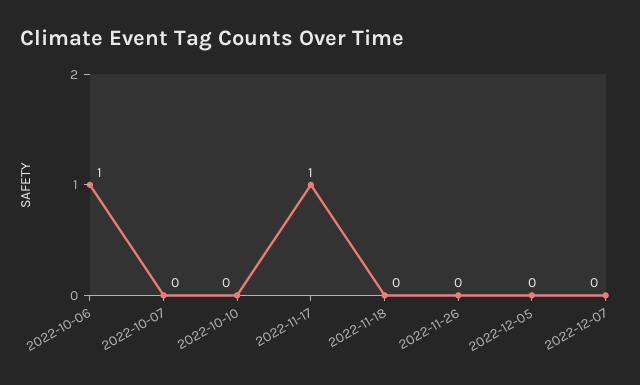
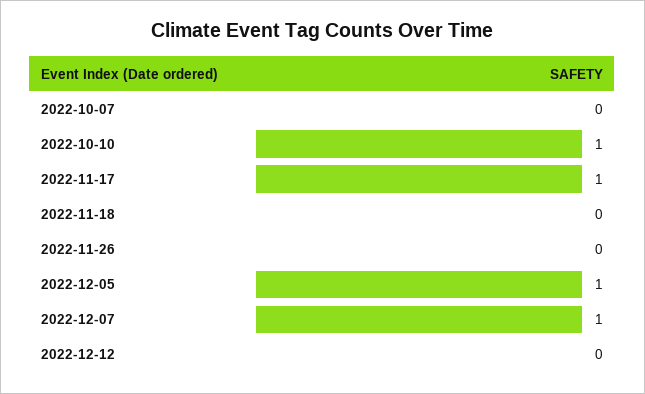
2022-10-06: 1 -> none
2022-10-10: 0 -> 1
2022-12-05: 0 -> 1
2022-12-07: 0 -> 1
2022-12-12: none -> 0

